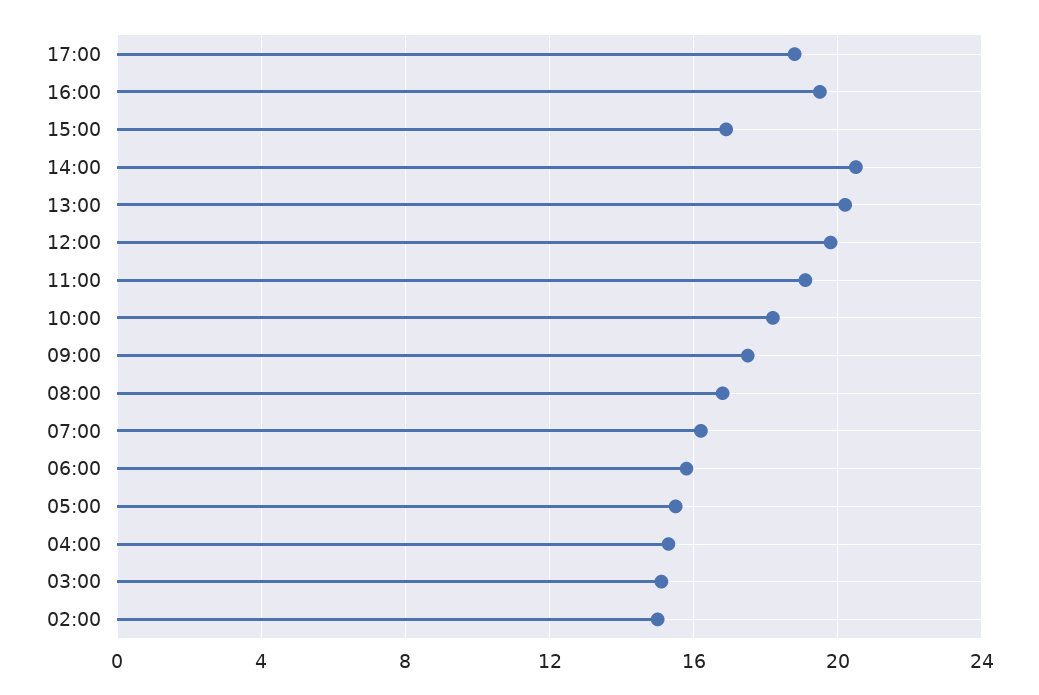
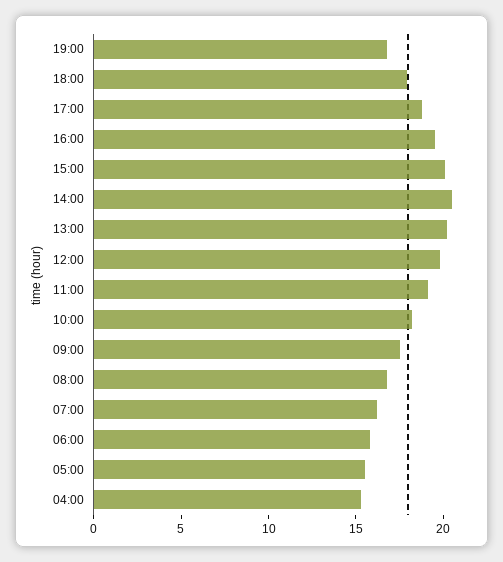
15:00: 17 -> 20
03:00: 15 -> none
02:00: 15 -> none
19:00: none -> 17
18:00: none -> 18

